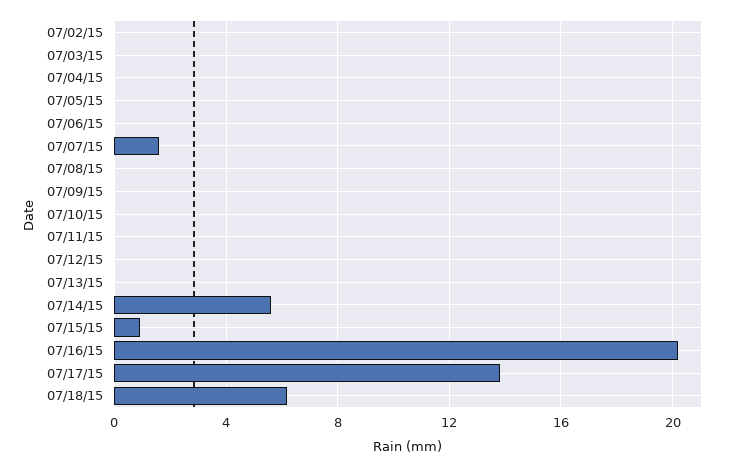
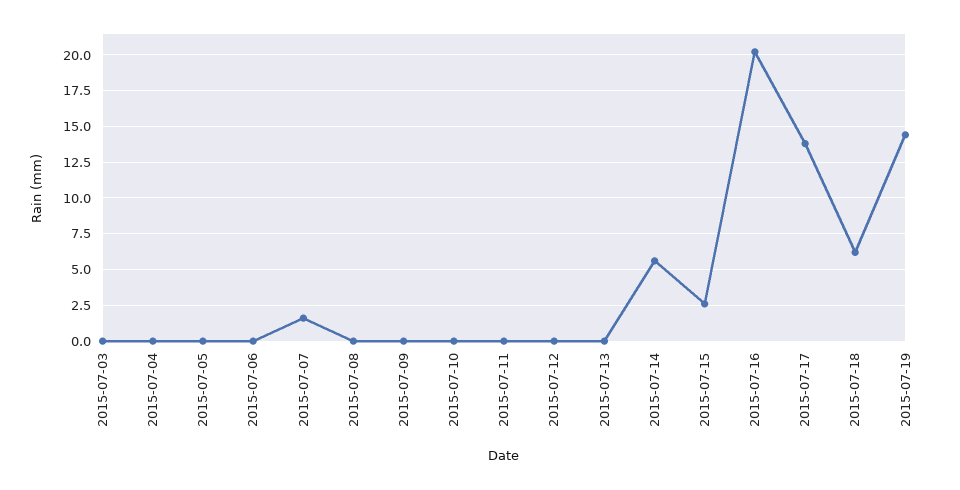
07/02/15: 0 -> none
07/15/15: 1 -> 2.5
2015-07-19: none -> 14.5

